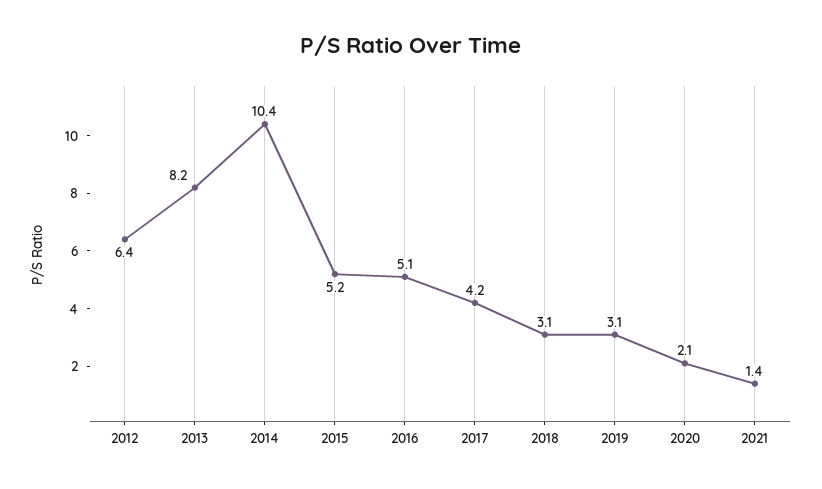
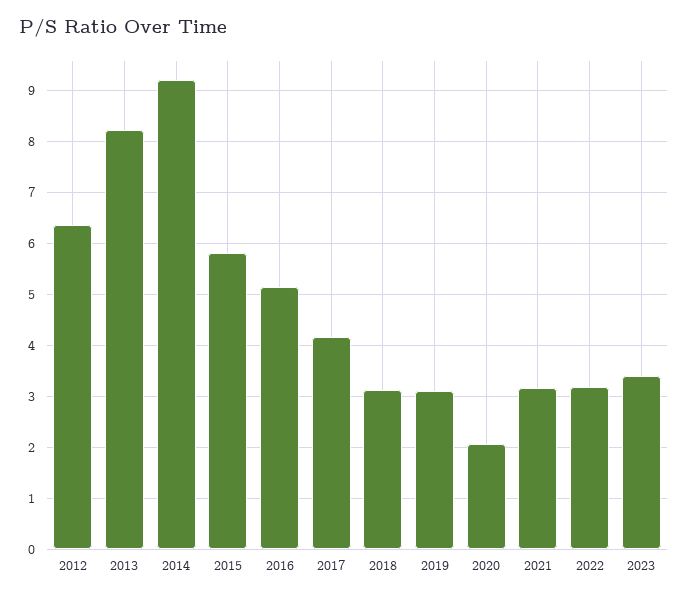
2014: 10.4 -> 9.2
2015: 5.2 -> 5.8
2021: 1.4 -> 3.2
2022: none -> 3.2
2023: none -> 3.4

